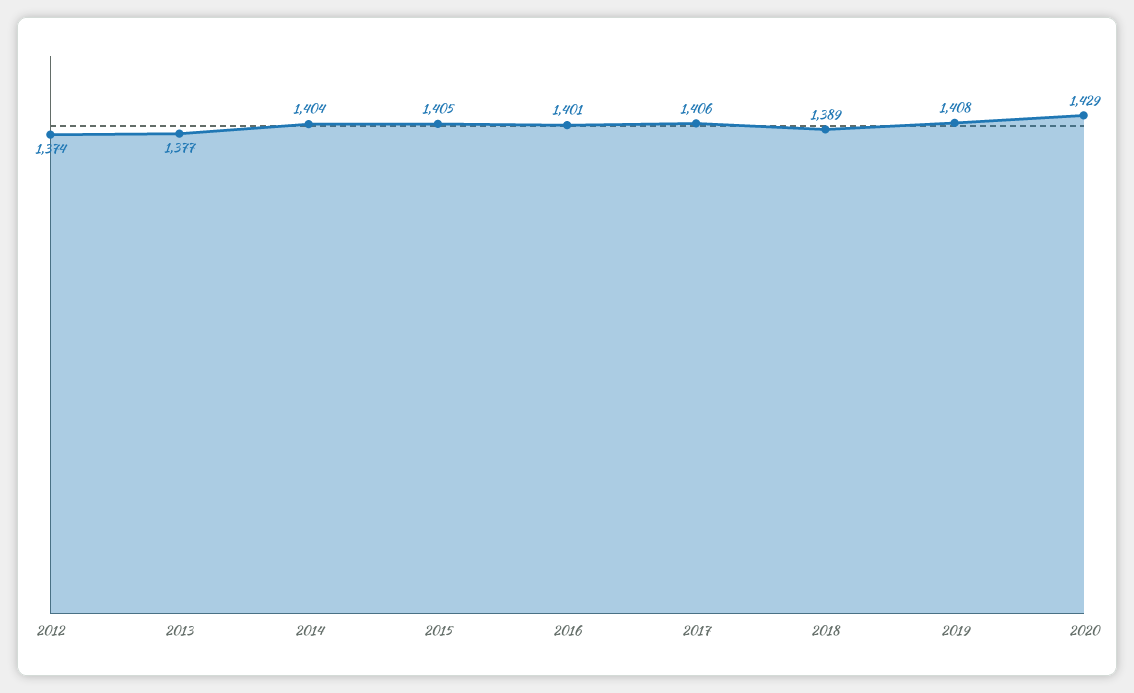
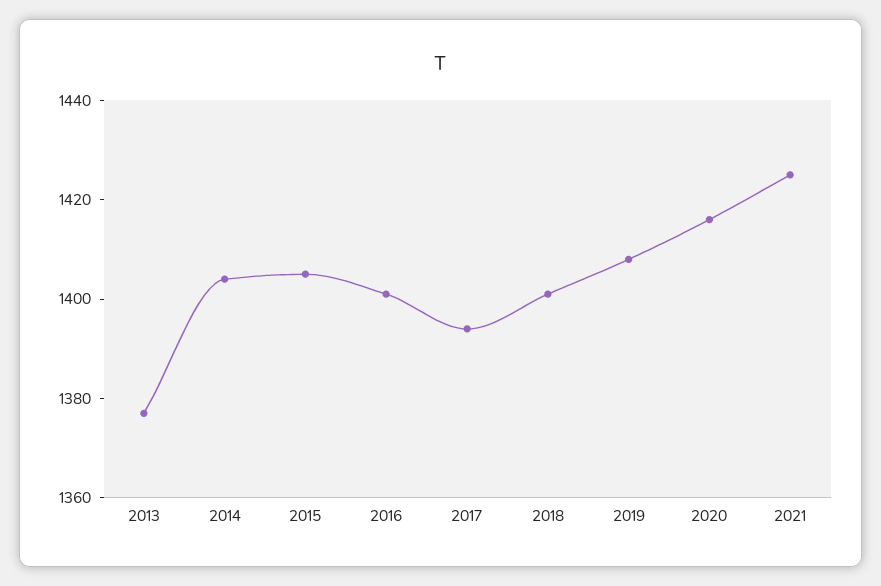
2012: 1374 -> none
2017: 1406 -> 1395
2018: 1389 -> 1400
2020: 1429 -> 1415
2021: none -> 1425

